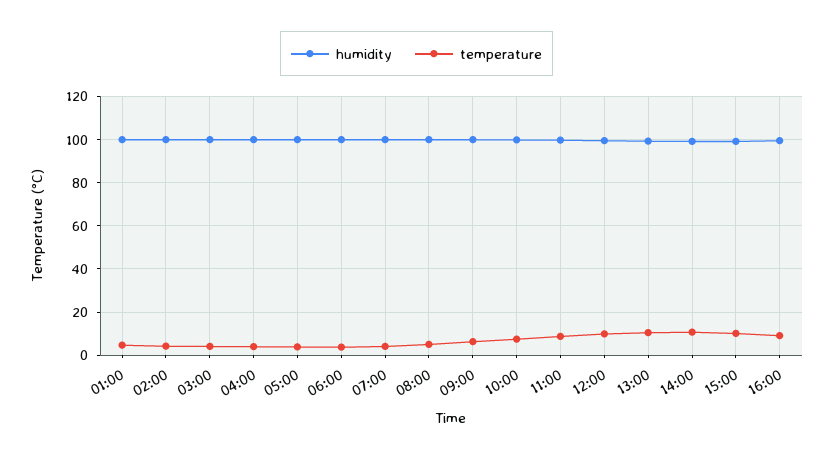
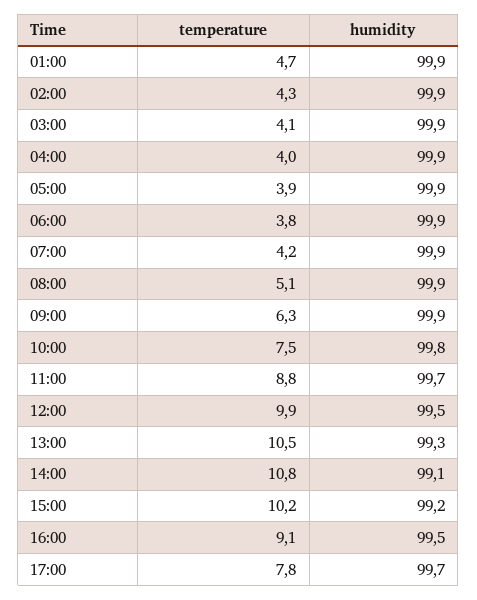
temperature, 17:00: none -> 7.8
humidity, 17:00: none -> 99.7

